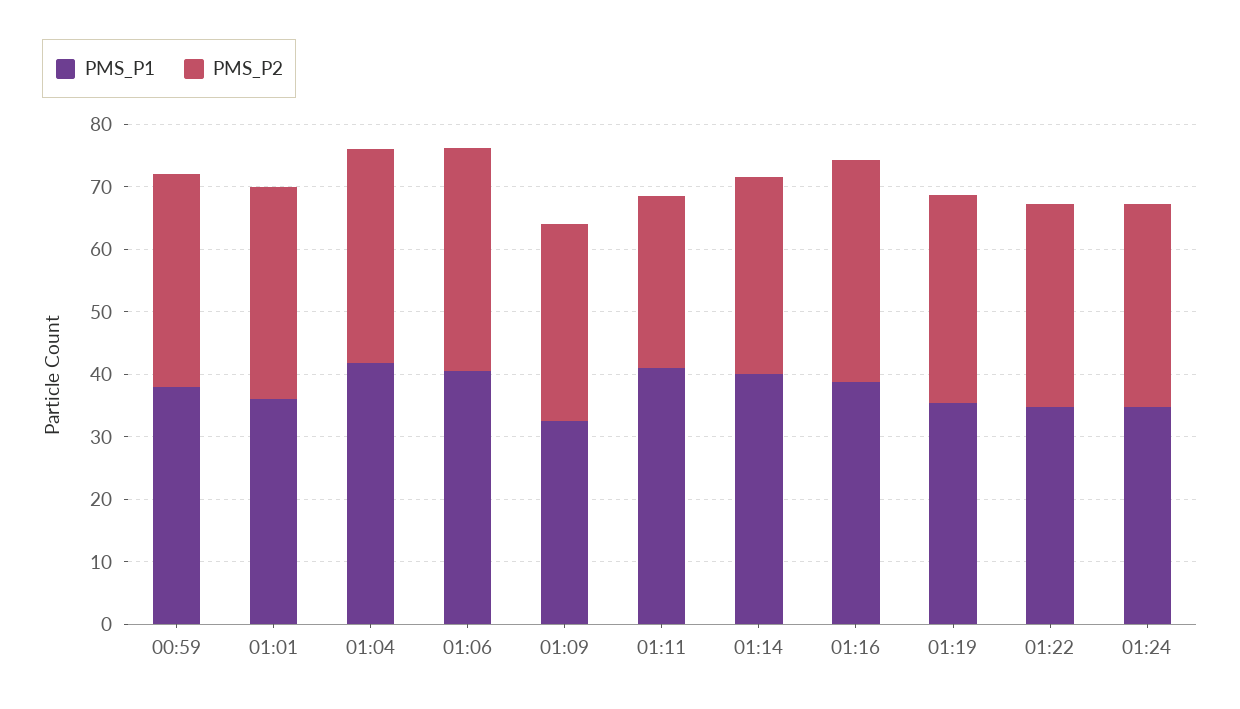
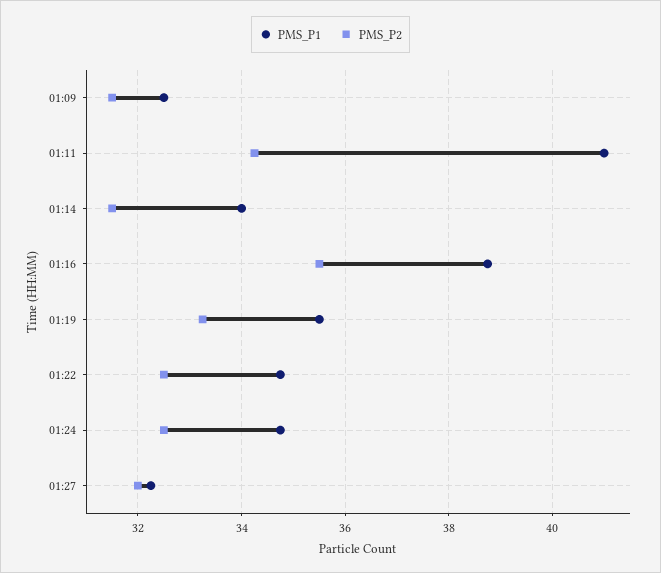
PMS_P1, 00:59: 38 -> none
PMS_P2, 00:59: 34 -> none
PMS_P1, 01:01: 36 -> none
PMS_P2, 01:01: 34 -> none
PMS_P1, 01:04: 42 -> none
PMS_P2, 01:04: 34 -> none
PMS_P1, 01:06: 40 -> none
PMS_P2, 01:06: 36 -> none
PMS_P2, 01:11: 28 -> 34.2
PMS_P1, 01:14: 40 -> 34
PMS_P1, 01:27: none -> 32.2
PMS_P2, 01:27: none -> 32

